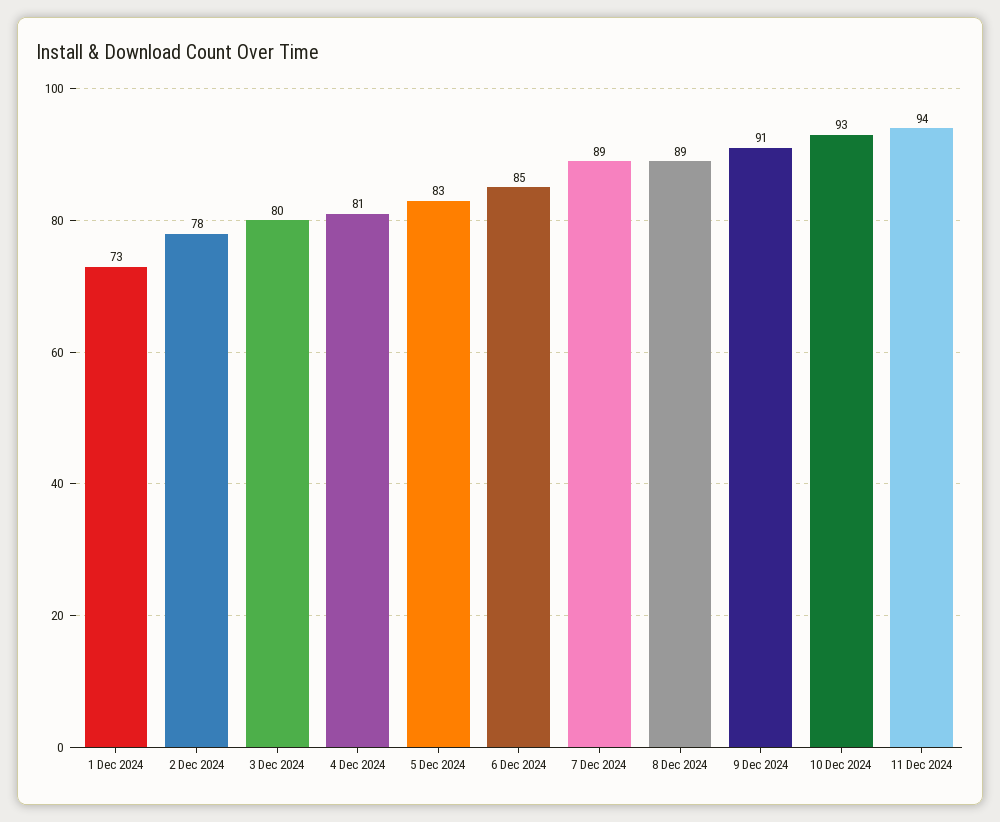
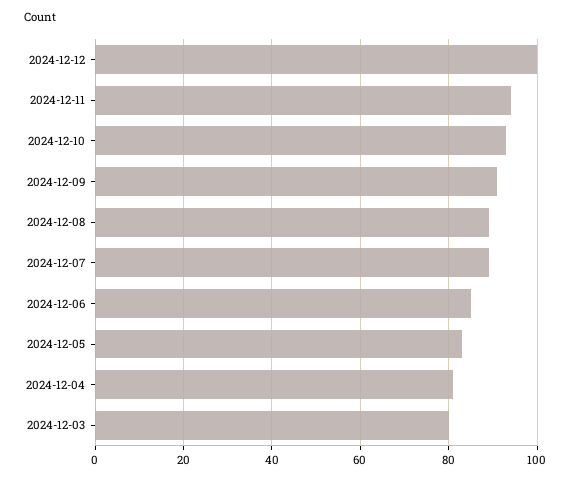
1 Dec 2024: 73 -> none
2 Dec 2024: 78 -> none
2024-12-12: none -> 100

